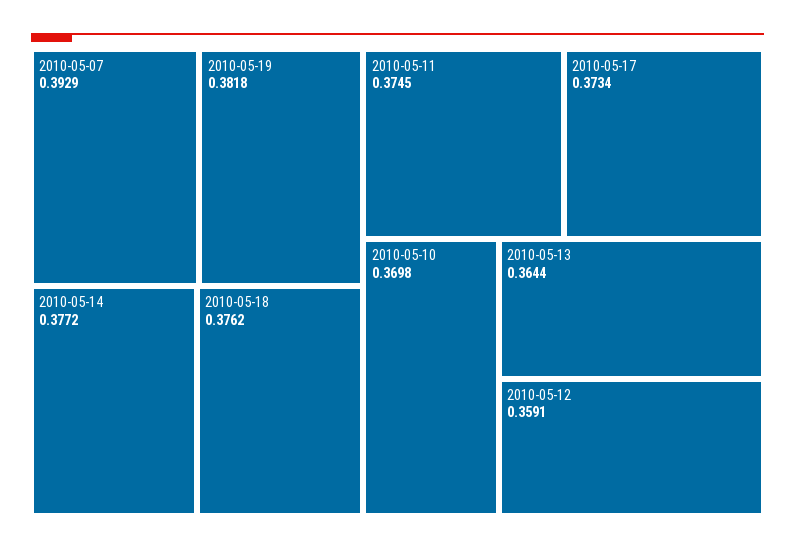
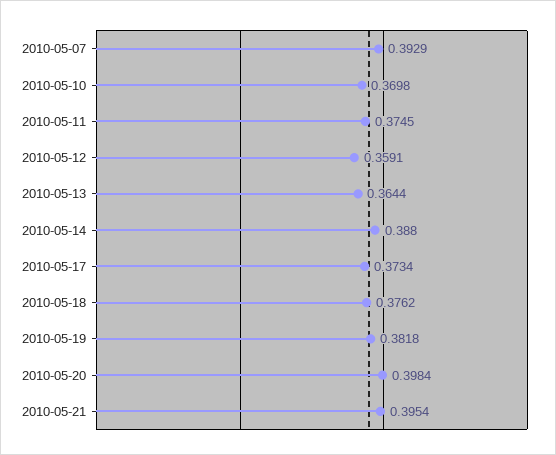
2010-05-14: 0.3772 -> 0.388
2010-05-20: none -> 0.3984
2010-05-21: none -> 0.3954

